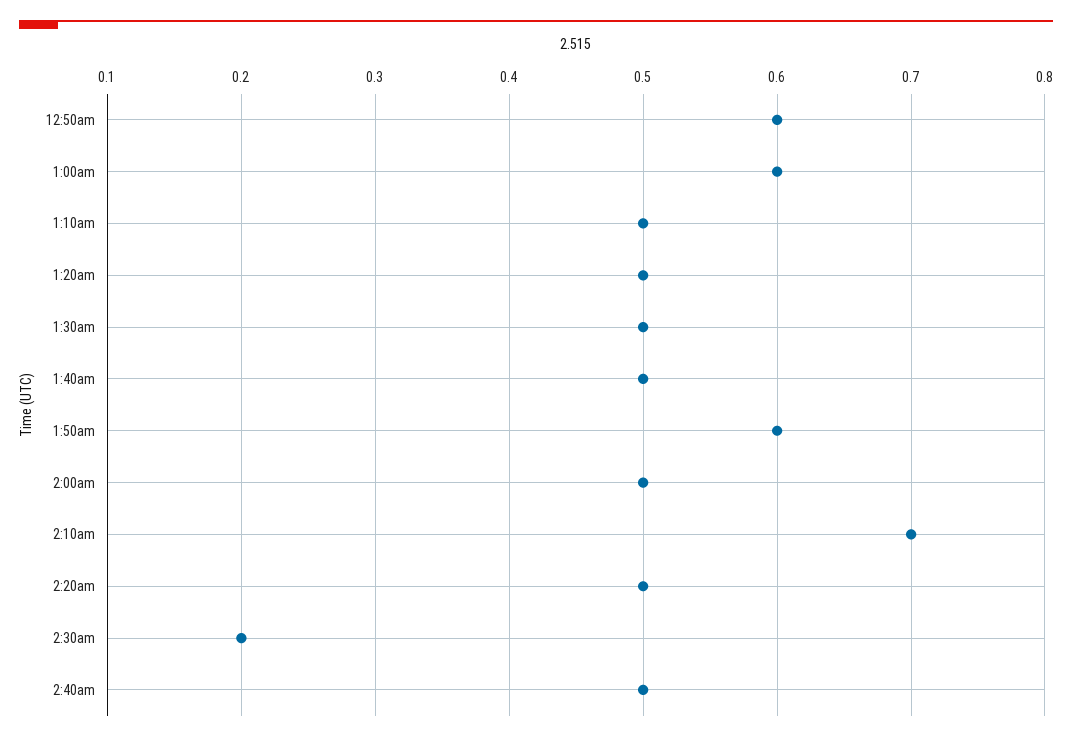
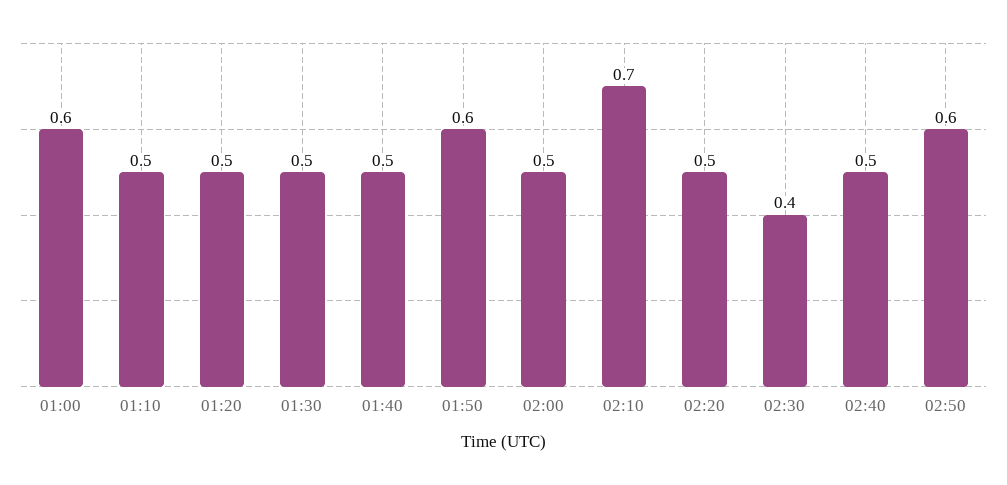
12:50am: 0.6 -> none
2:30am: 0.2 -> 0.4
02:50: none -> 0.6

